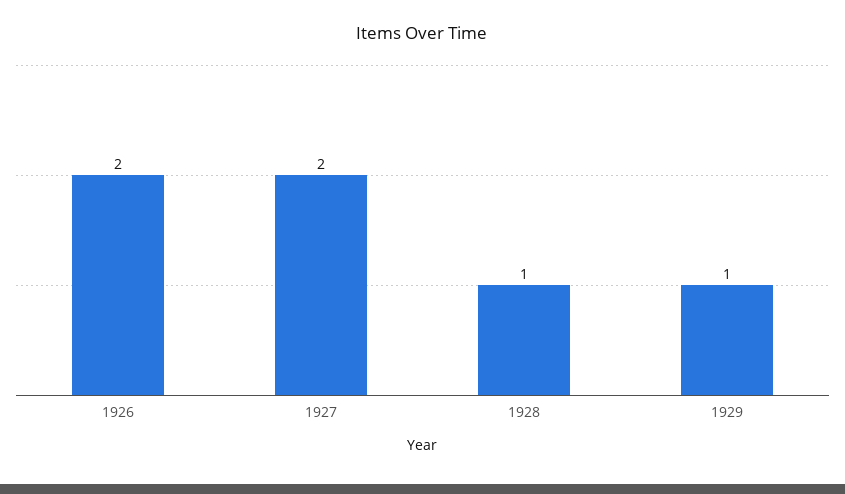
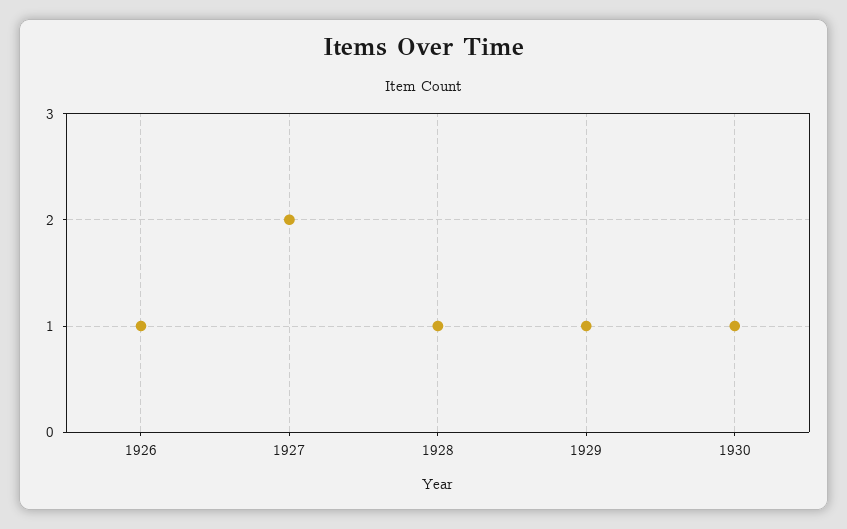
1926: 2 -> 1
1930: none -> 1

